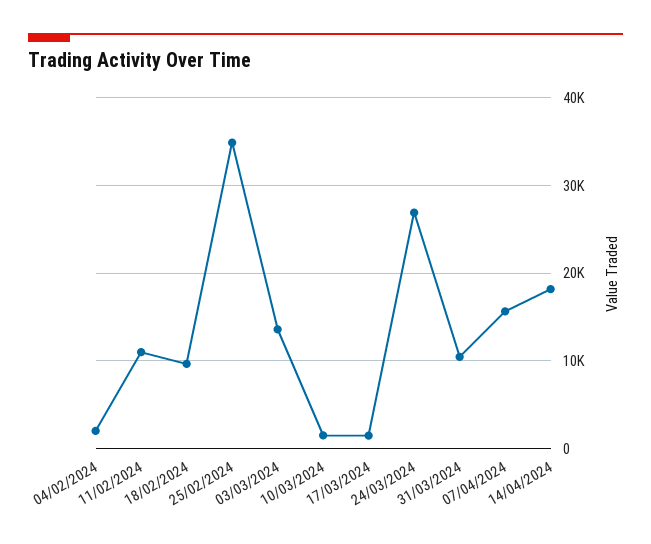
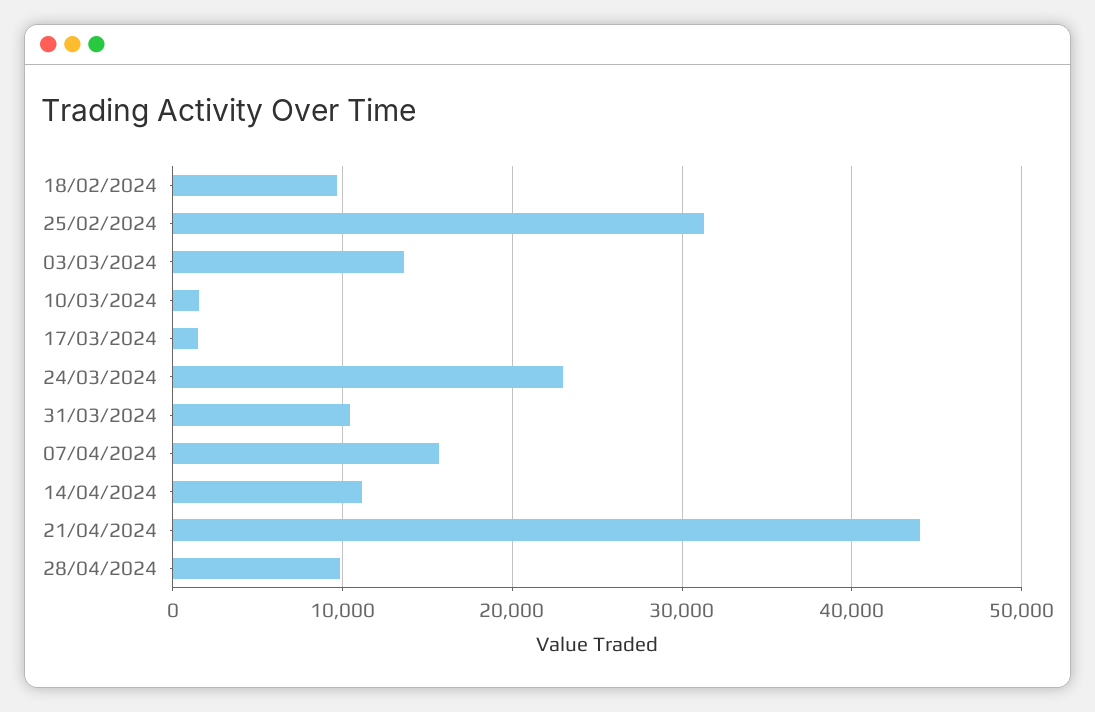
04/02/2024: 2000 -> none
11/02/2024: 11000 -> none
25/02/2024: 35000 -> 31000
24/03/2024: 27000 -> 23000
14/04/2024: 18000 -> 11000
21/04/2024: none -> 44000
28/04/2024: none -> 10000

